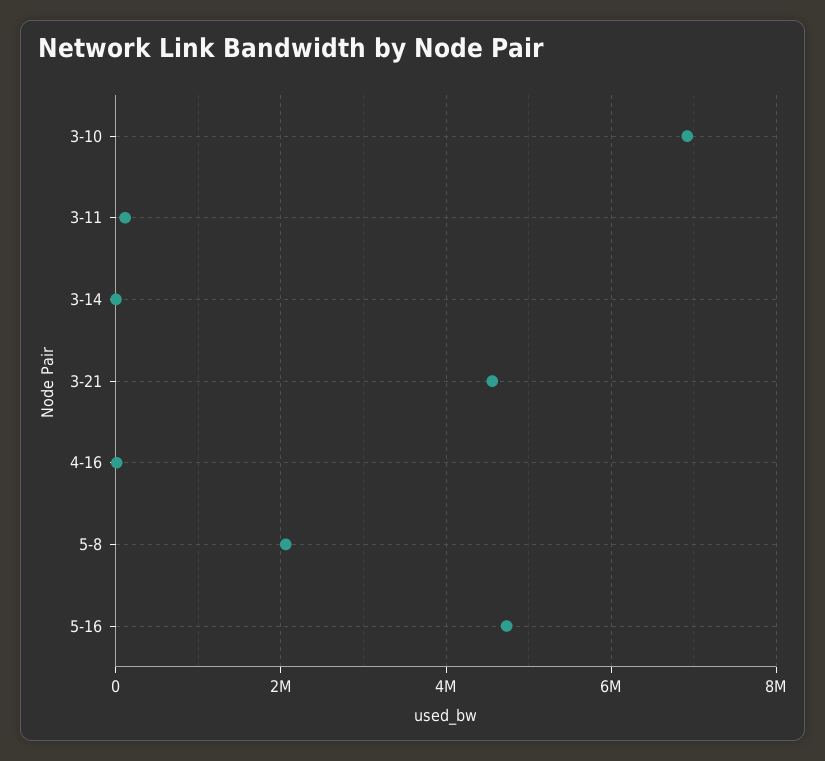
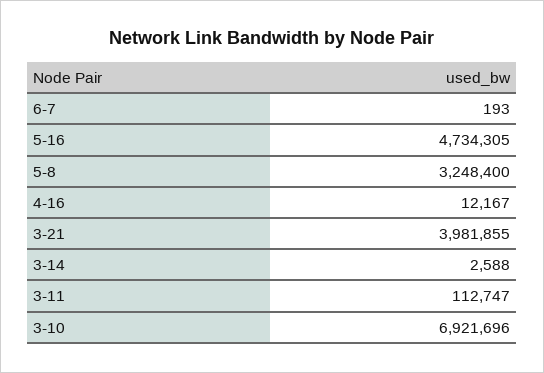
3-21: 4600000 -> 3981855
5-8: 2000000 -> 3248400
6-7: none -> 193

